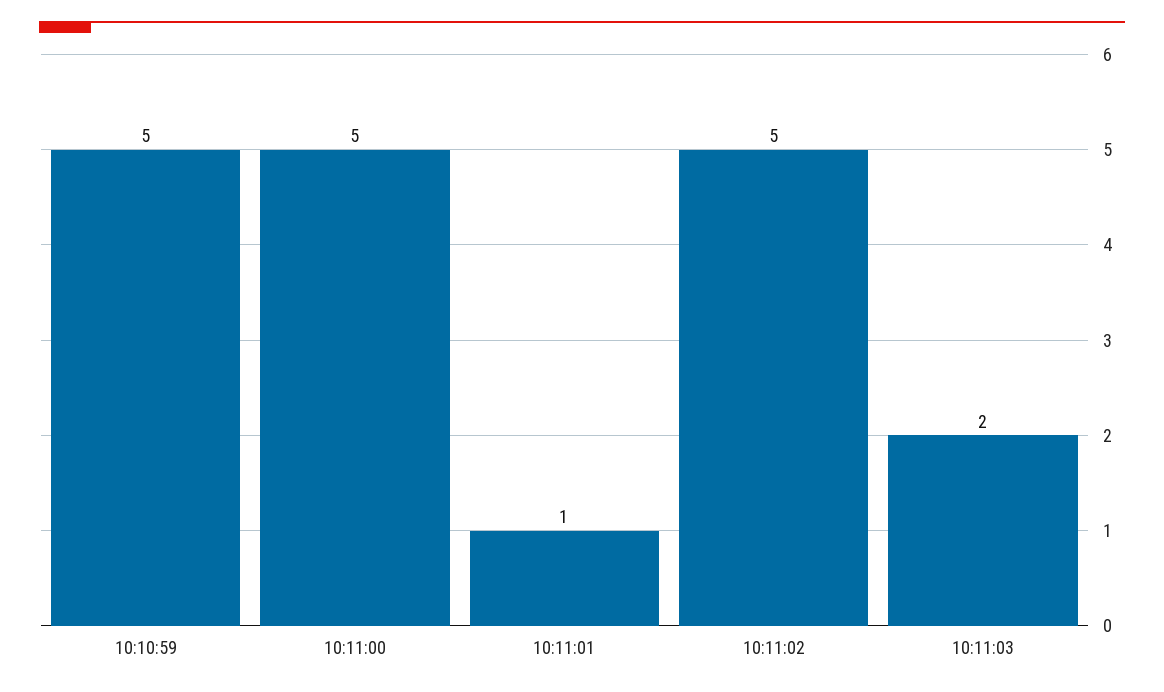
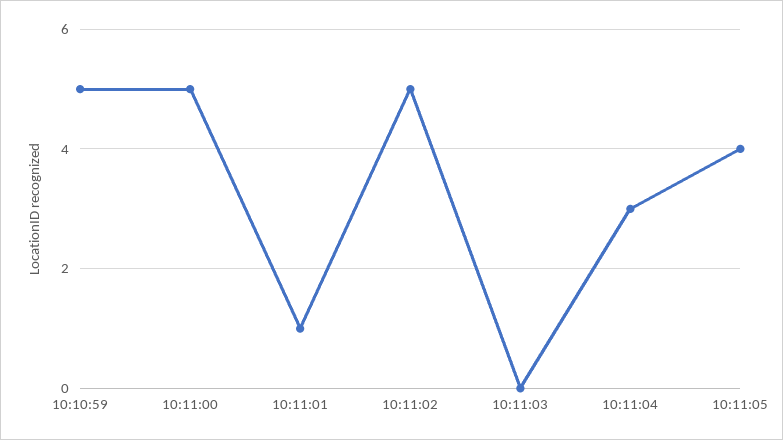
10:11:03: 2 -> 0
10:11:04: none -> 3
10:11:05: none -> 4

